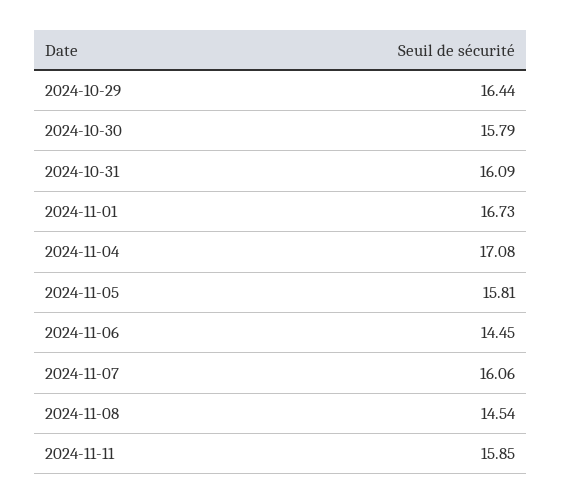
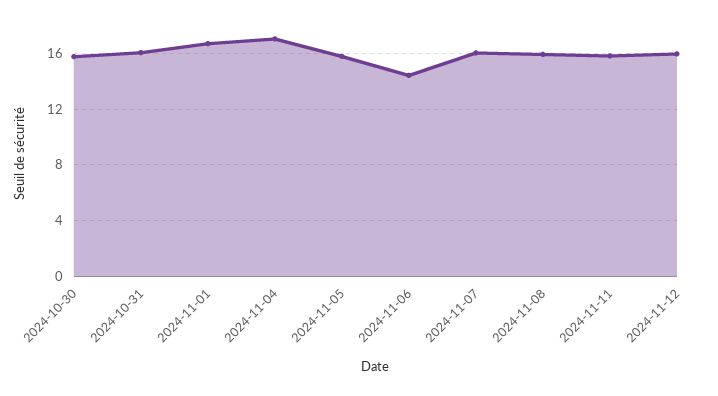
2024-10-29: 16.44 -> none
2024-11-08: 14.54 -> 16
2024-11-12: none -> 16

